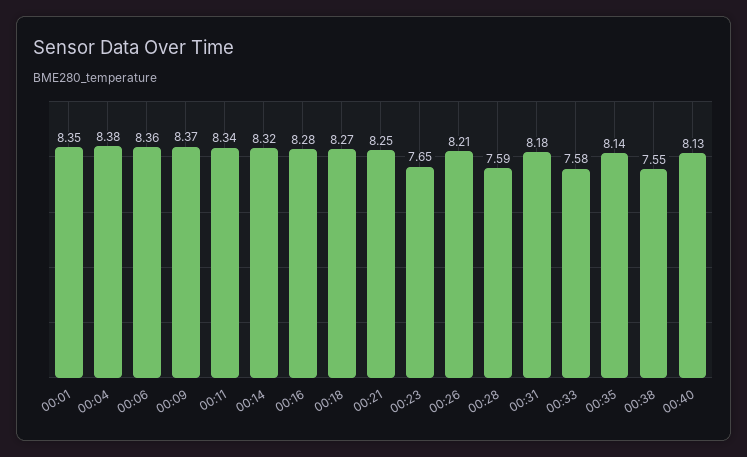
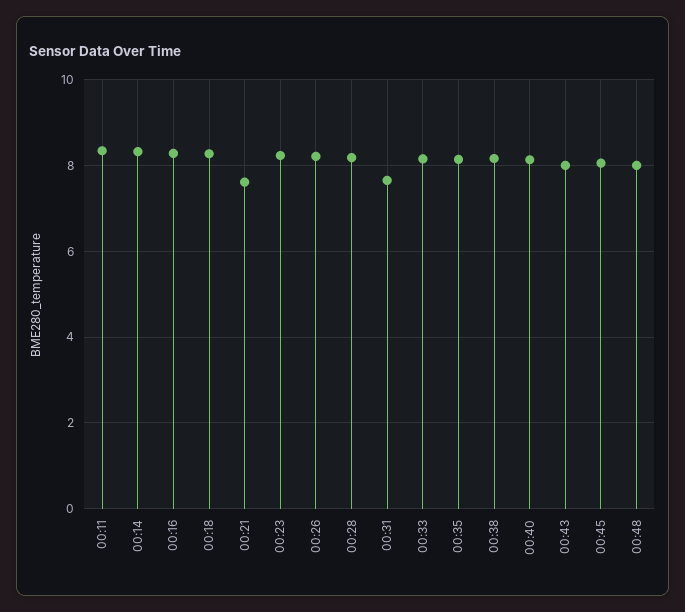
00:01: 8.35 -> none
00:04: 8.38 -> none
00:06: 8.36 -> none
00:09: 8.37 -> none
00:21: 8.25 -> 7.6
00:23: 7.65 -> 8.2
00:28: 7.59 -> 8.2
00:31: 8.18 -> 7.6
00:33: 7.58 -> 8.2
00:38: 7.55 -> 8.2
00:43: none -> 8
00:45: none -> 8
00:48: none -> 8

